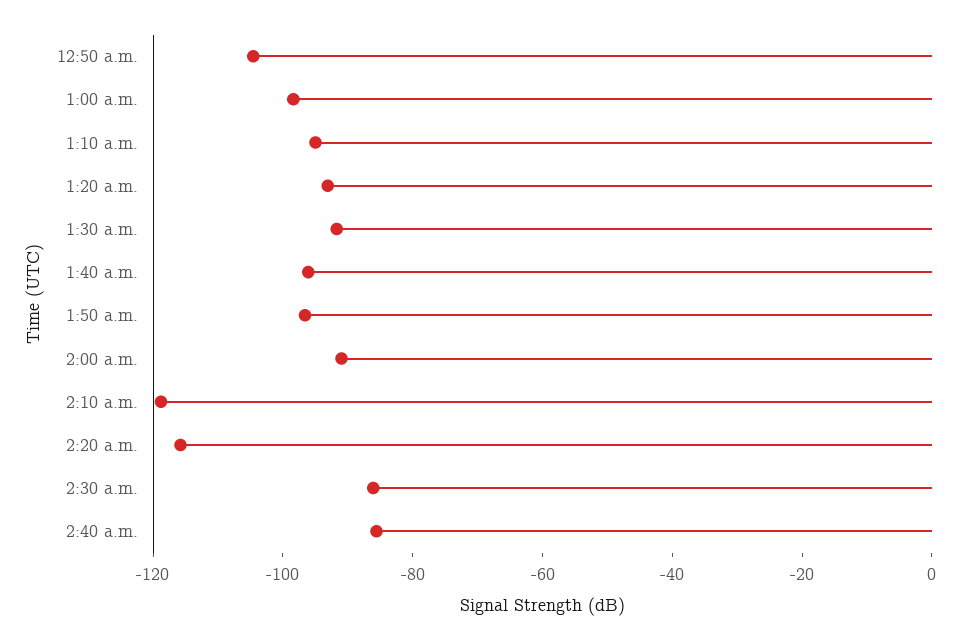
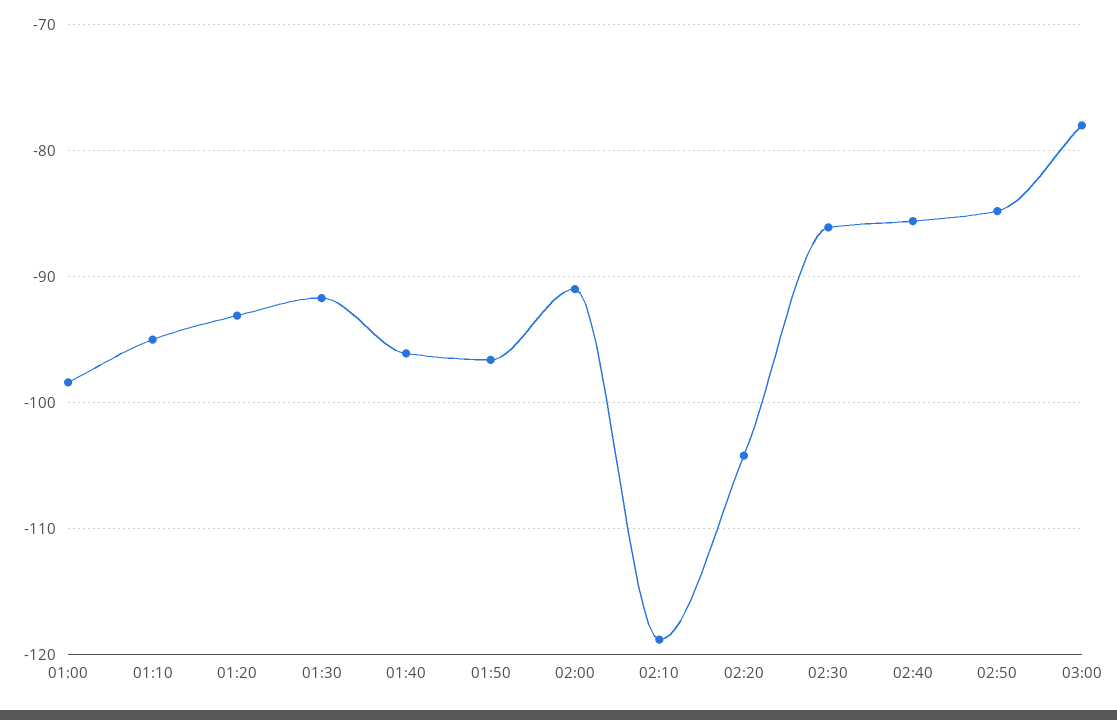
12:50 a.m.: -105 -> none
2:20 a.m.: -115 -> -104
02:50: none -> -85
03:00: none -> -78

